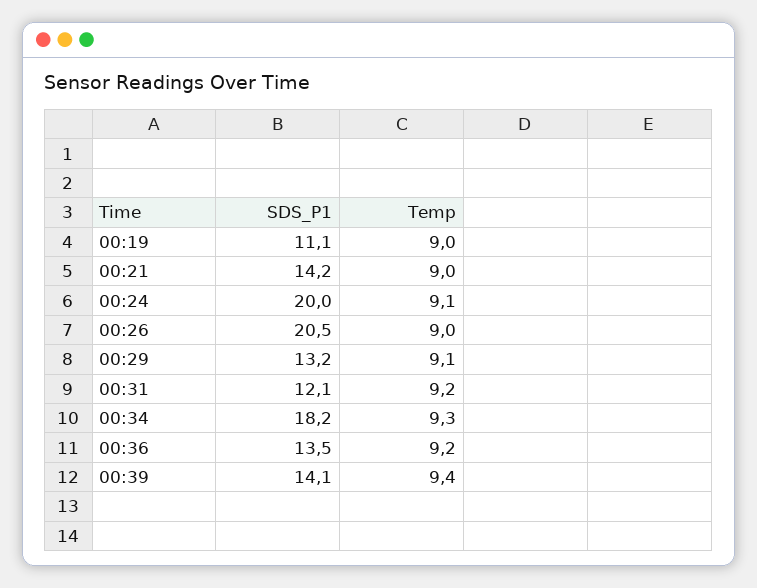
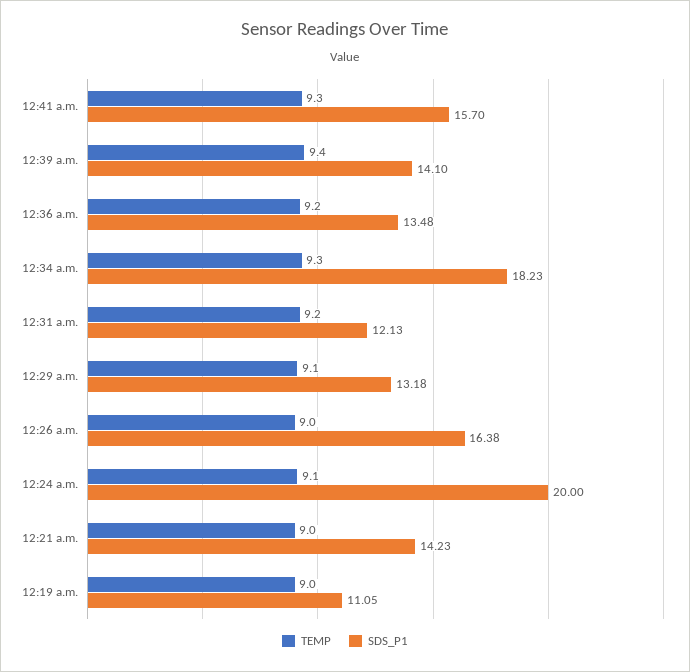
SDS_P1, 00:26: 20.5 -> 16.38
Temp, 12:41 a.m.: none -> 9.3
SDS_P1, 12:41 a.m.: none -> 15.7

